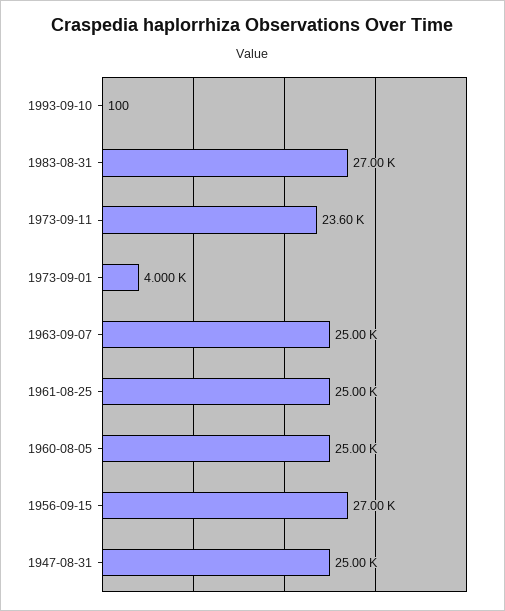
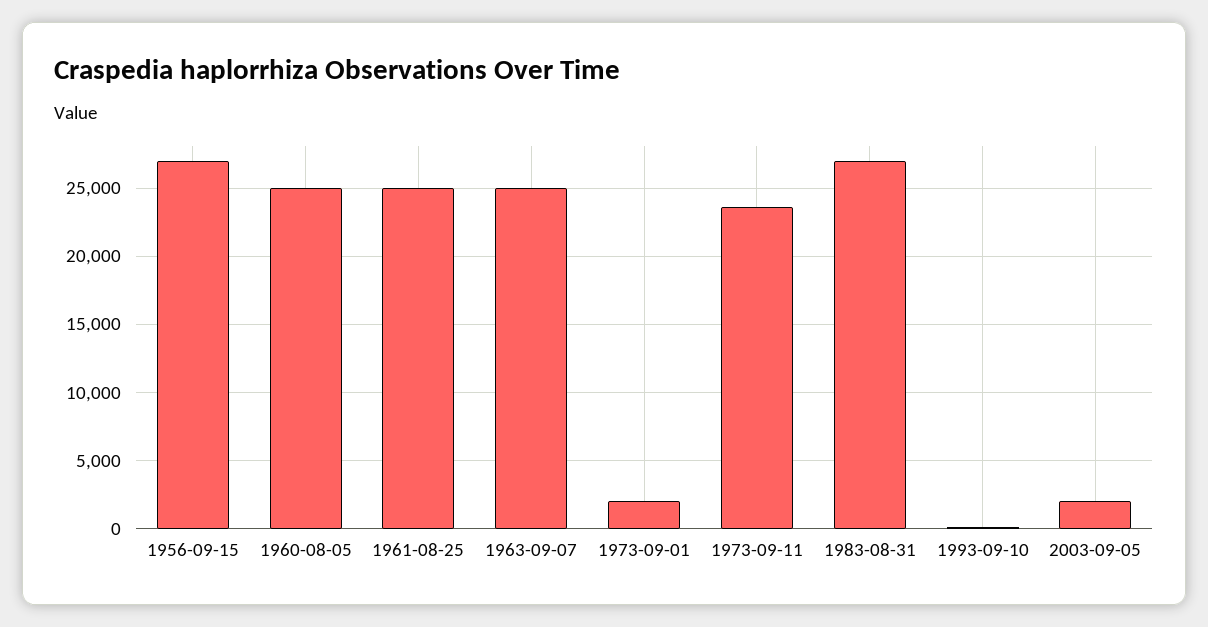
1973-09-01: 4000 -> 2000
1947-08-31: 25000 -> none
2003-09-05: none -> 2000

